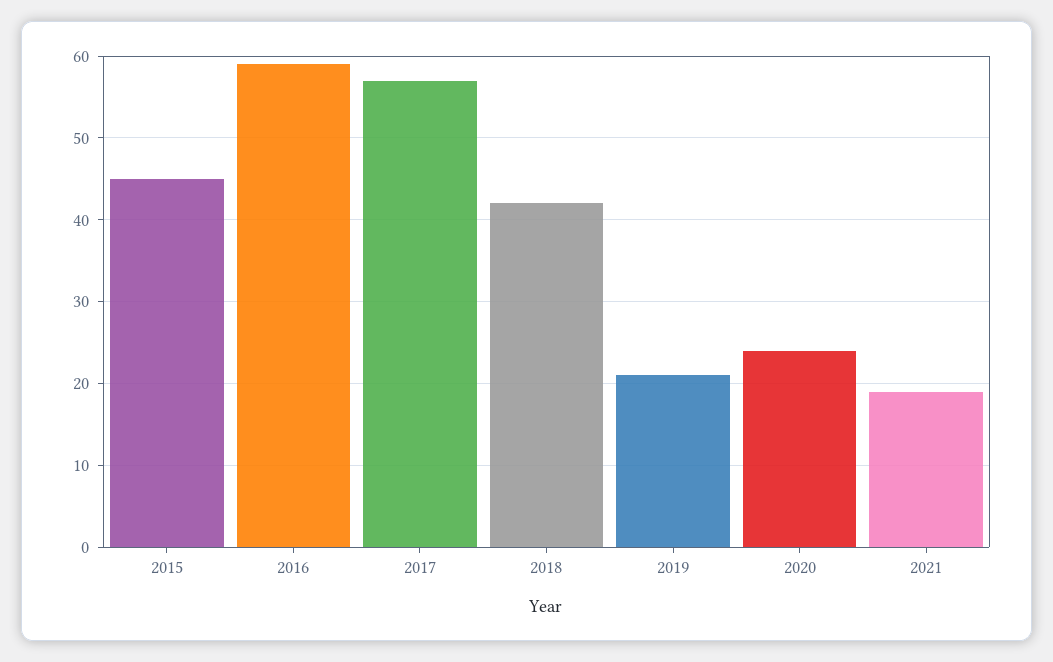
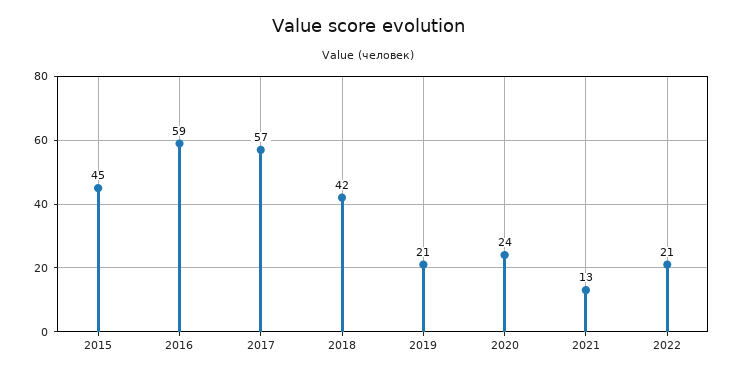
2021: 19 -> 13
2022: none -> 21

